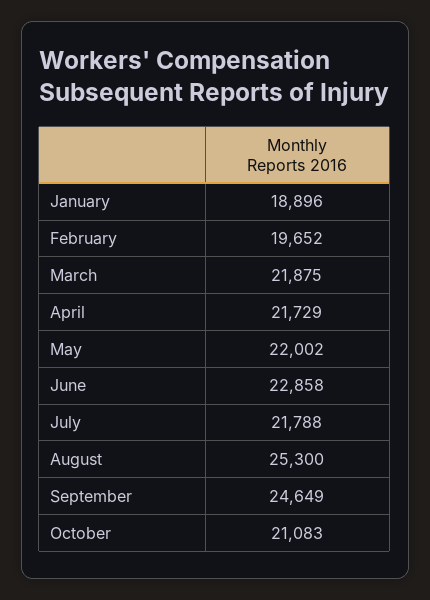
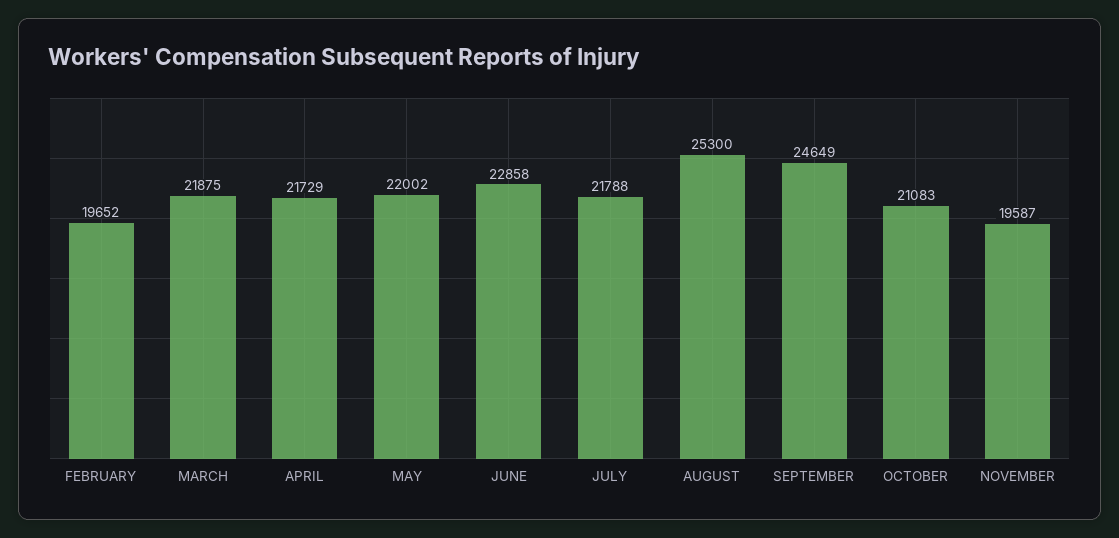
January: 18896 -> none
NOVEMBER: none -> 19587

